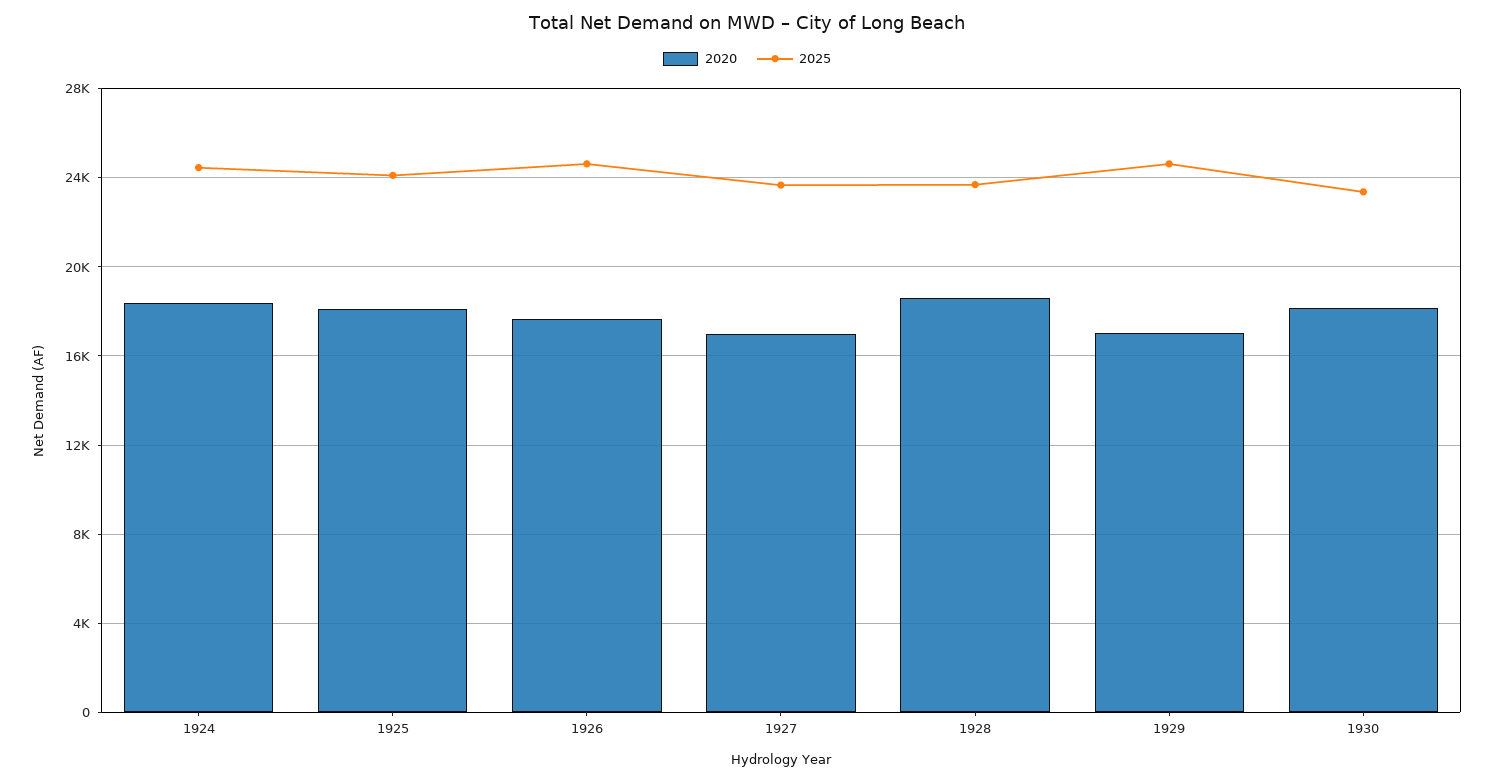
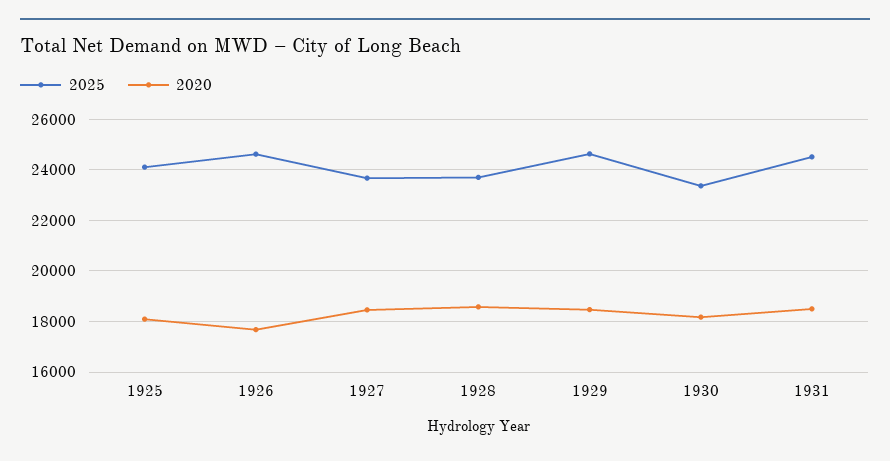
2020, 1924: 18500 -> none
2025, 1924: 24500 -> none
2020, 1927: 17000 -> 18500
2020, 1929: 17000 -> 18500
2025, 1931: none -> 24500
2020, 1931: none -> 18500

